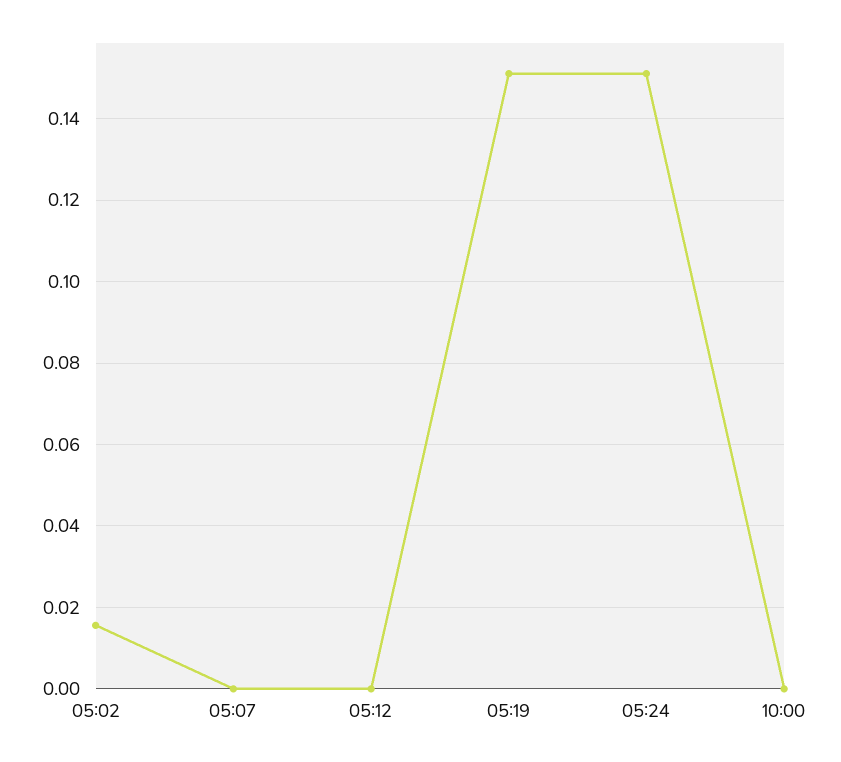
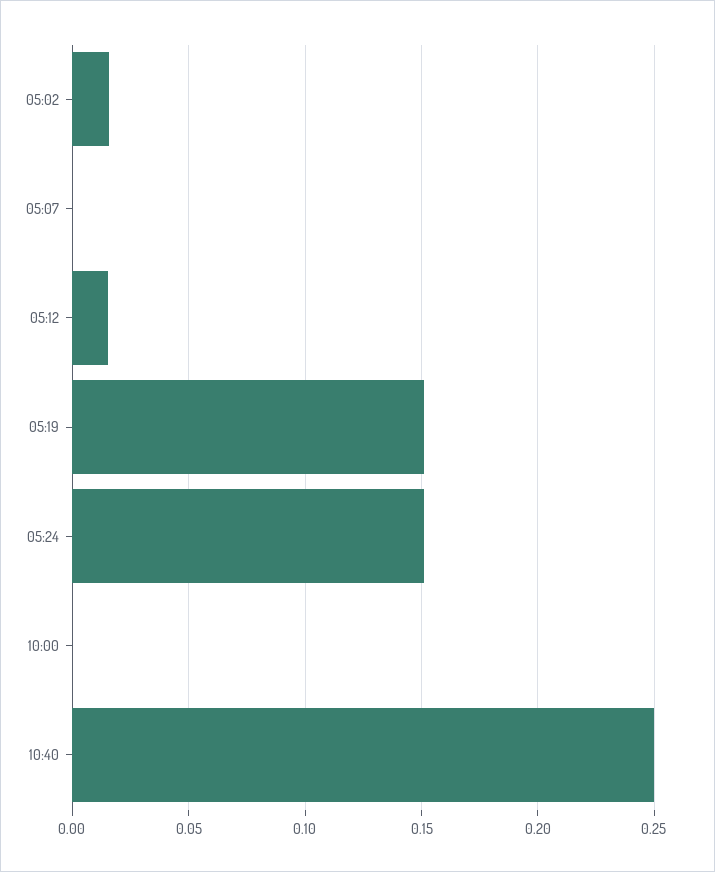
05:12: 0 -> 0.015
10:40: none -> 0.25

